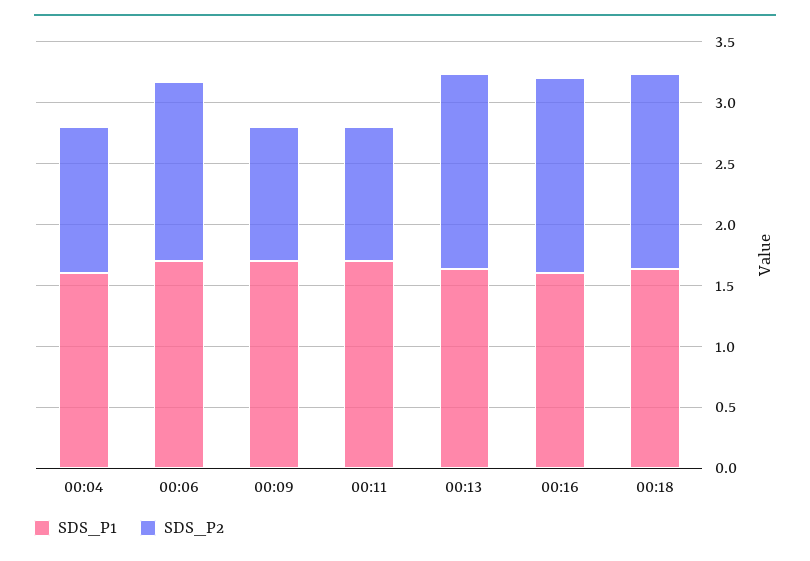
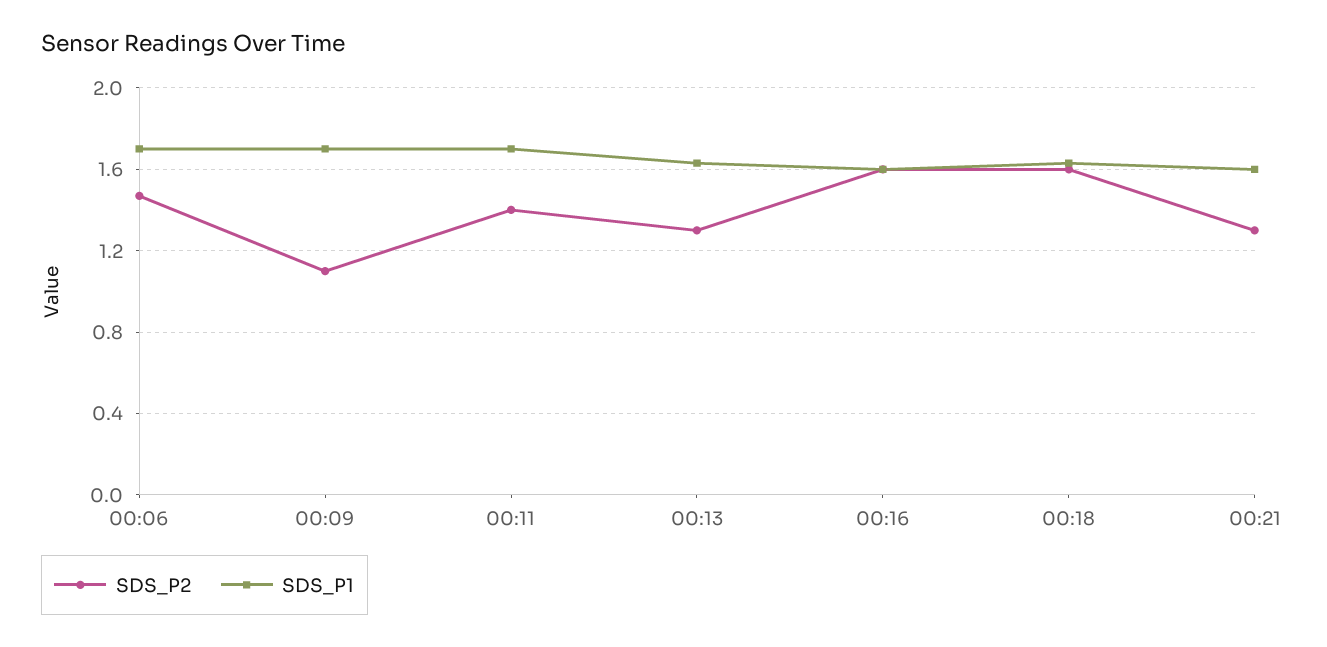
SDS_P1, 00:04: 1.6 -> none
SDS_P2, 00:04: 1.2 -> none
SDS_P2, 00:11: 1.1 -> 1.4
SDS_P2, 00:13: 1.6 -> 1.3
SDS_P2, 00:21: none -> 1.3
SDS_P1, 00:21: none -> 1.6

